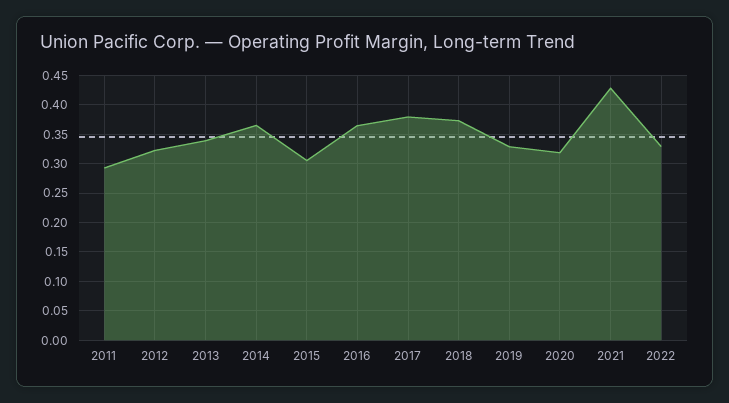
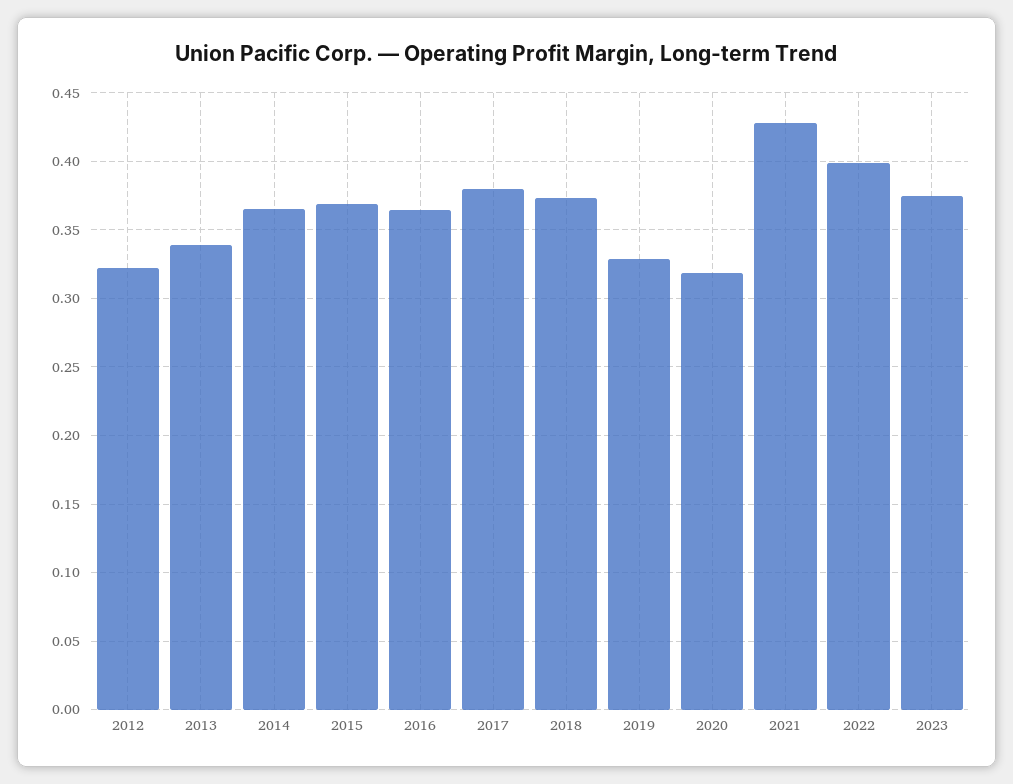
2011: 0.3 -> none
2015: 0.3 -> 0.37
2022: 0.325 -> 0.4
2023: none -> 0.375

